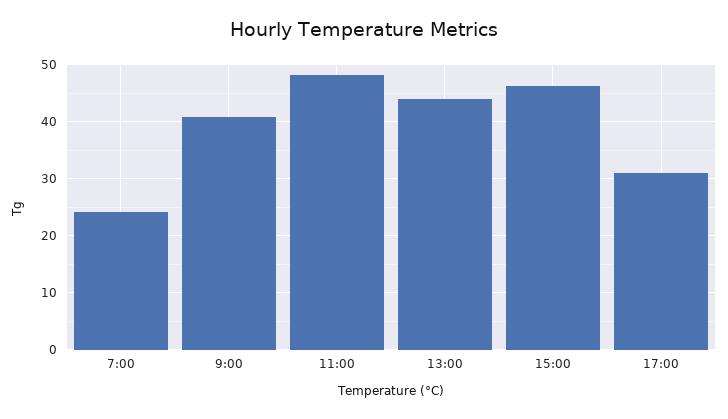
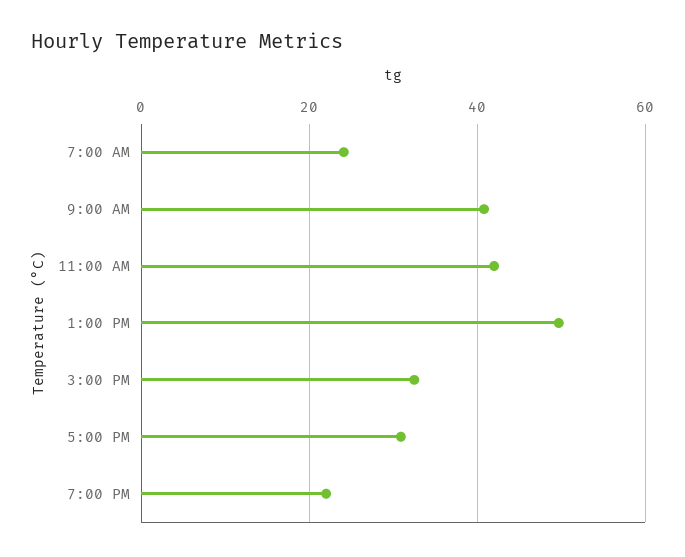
11:00: 48 -> 42
13:00: 44 -> 50
15:00: 46 -> 32
7:00 PM: none -> 22

